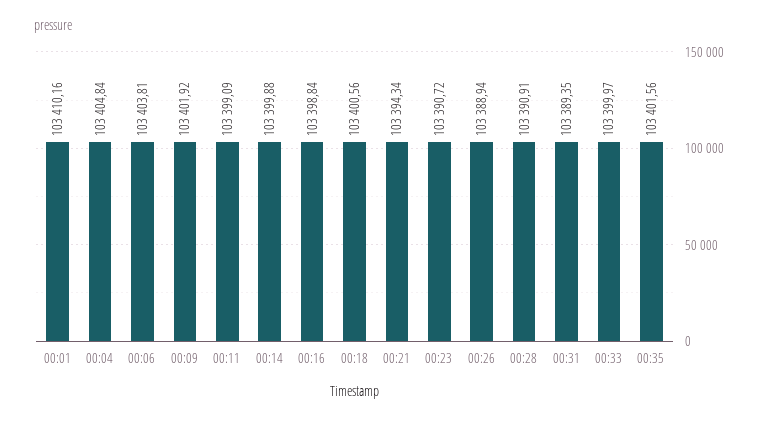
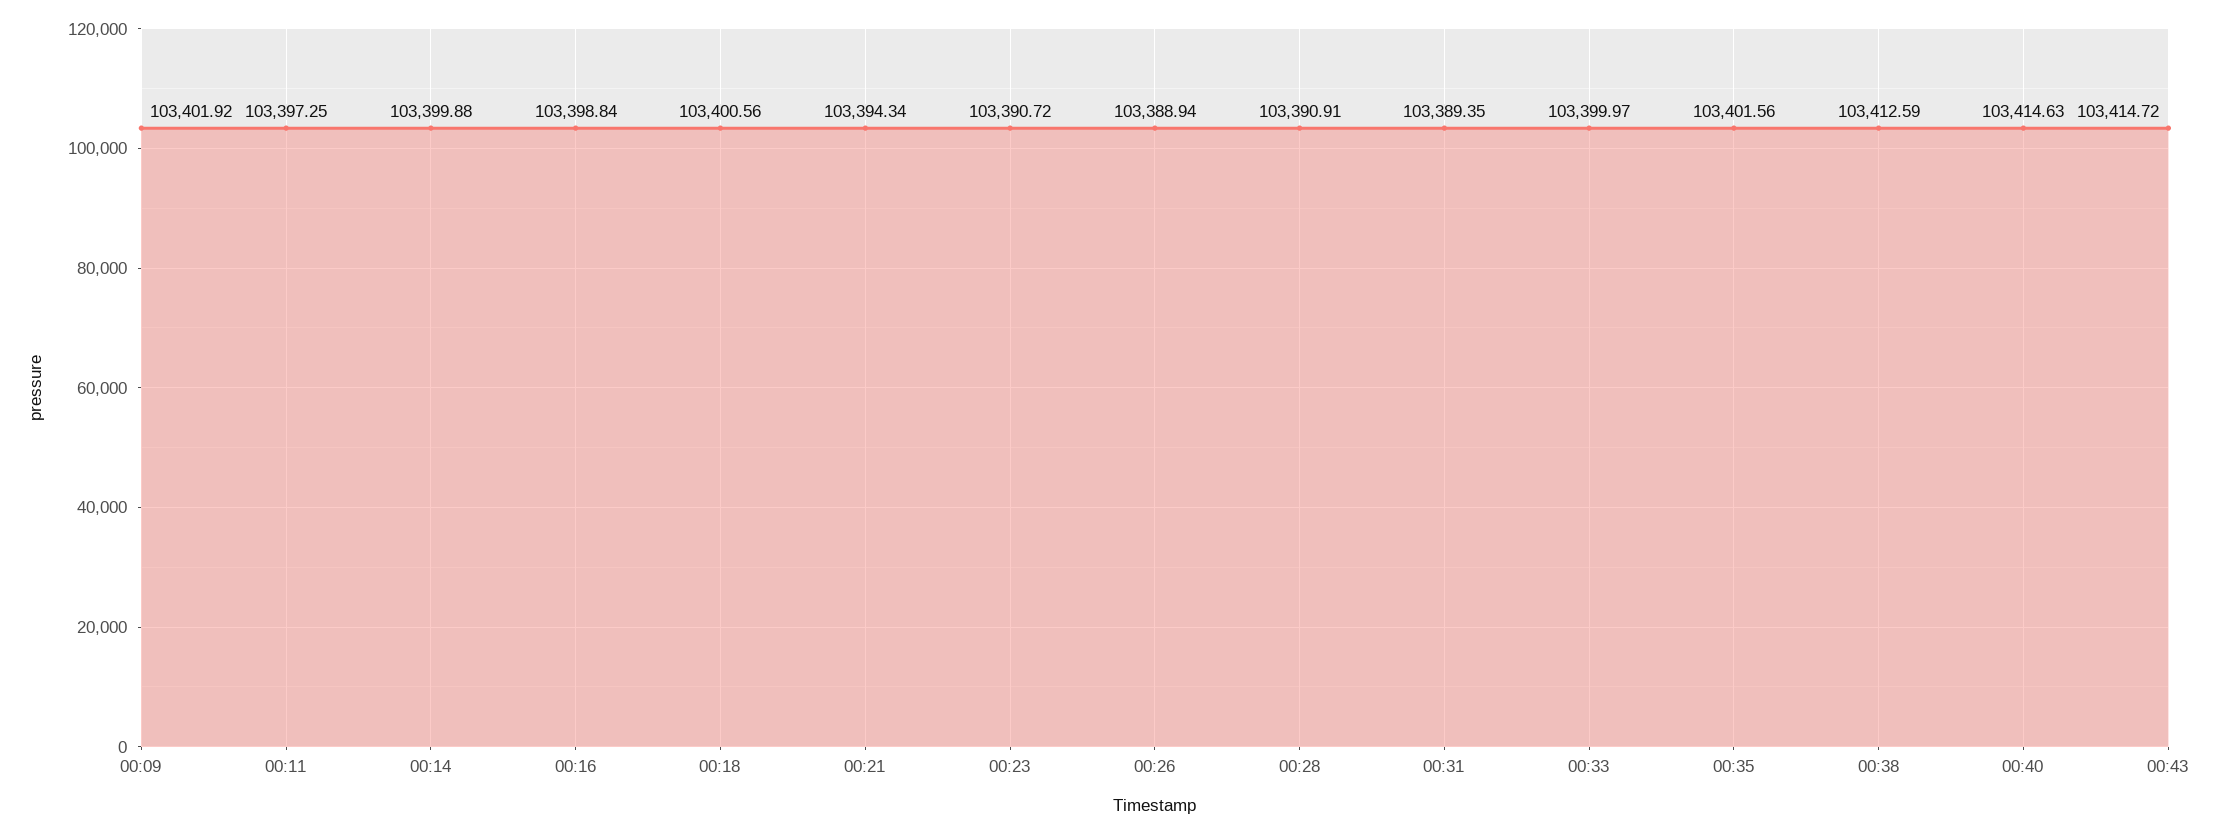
00:01: 103410.16 -> none
00:04: 103404.84 -> none
00:06: 103403.81 -> none
00:11: 103399.09 -> 103397.25
00:38: none -> 103412.59
00:40: none -> 103414.63
00:43: none -> 103414.72

